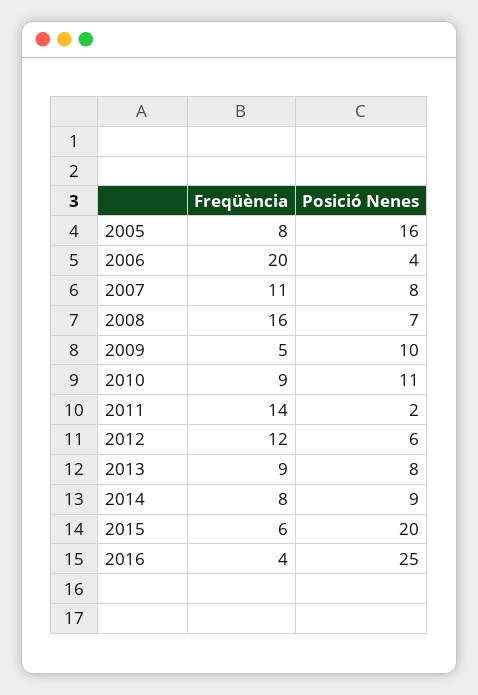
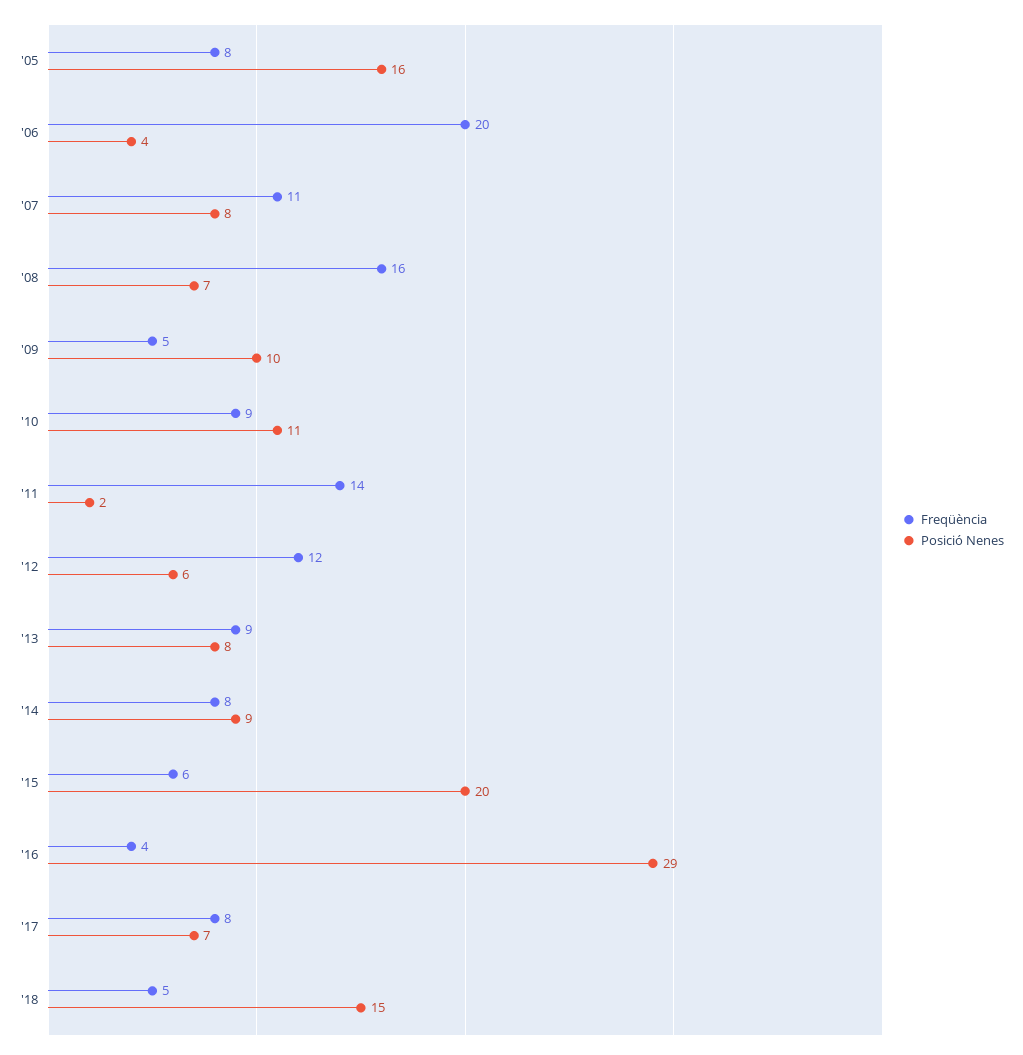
Posició Nenes, 2016: 25 -> 29
Freqüència, '17: none -> 8
Posició Nenes, '17: none -> 7
Freqüència, '18: none -> 5
Posició Nenes, '18: none -> 15

